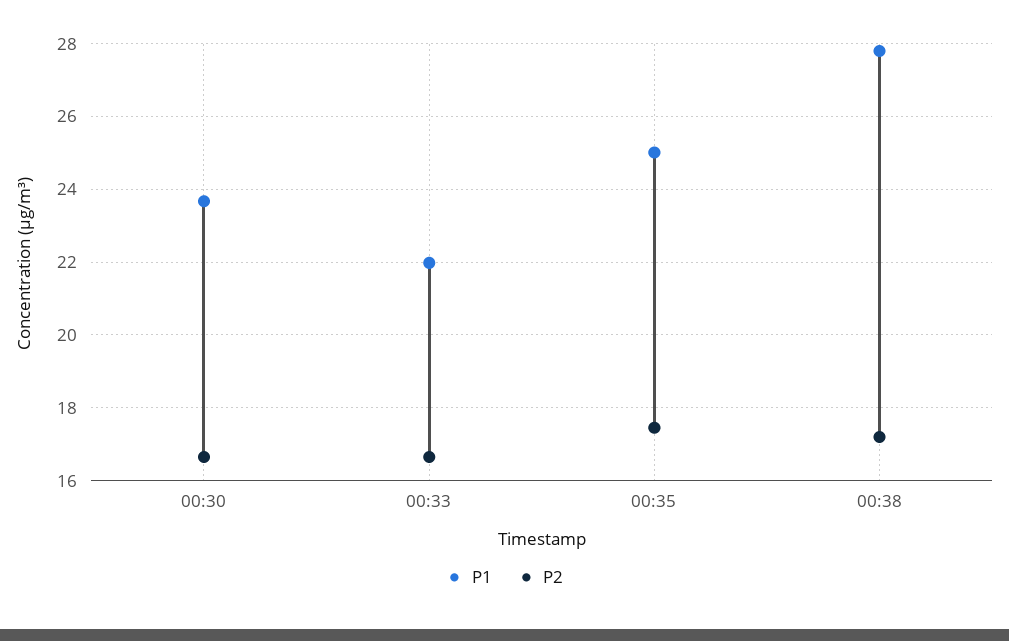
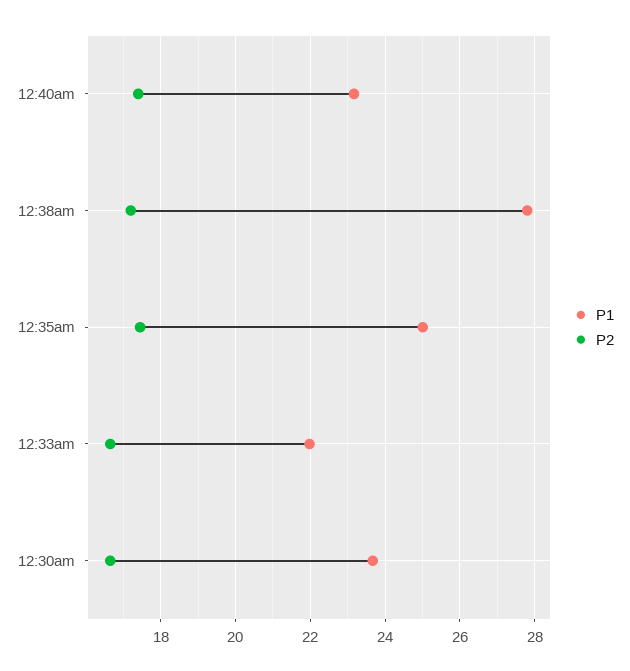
P1, 12:40am: none -> 23.2
P2, 12:40am: none -> 17.4

